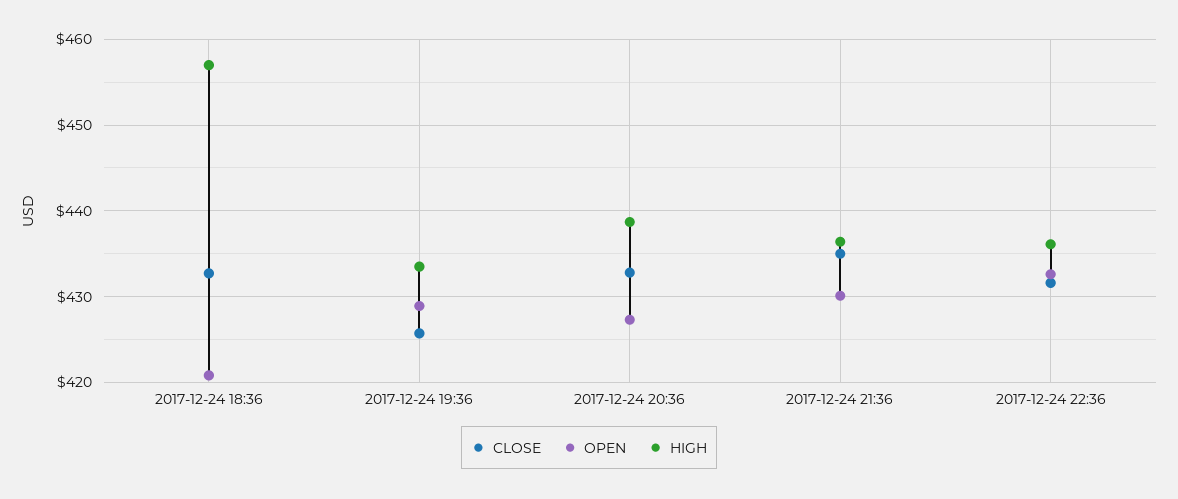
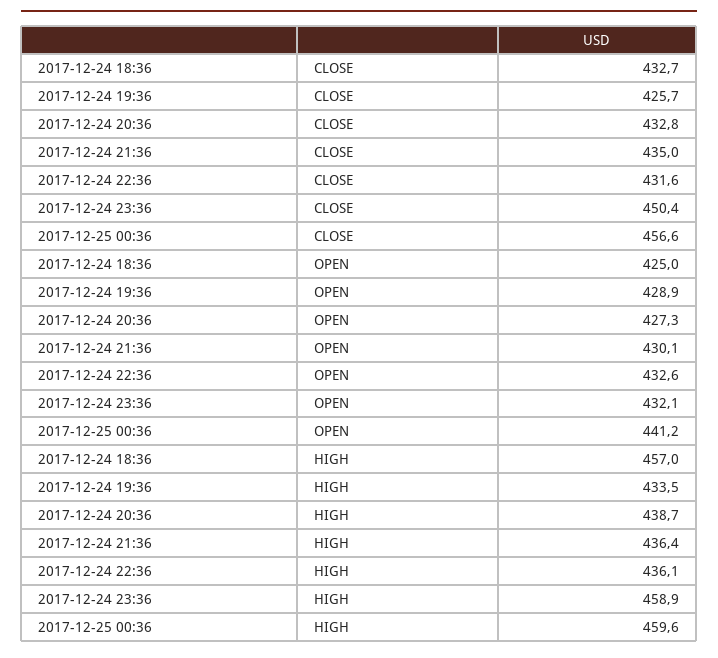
OPEN, 2017-12-24 18:36: 421 -> 425
CLOSE, 2017-12-24 23:36: none -> 450.4
CLOSE, 2017-12-25 00:36: none -> 456.6
OPEN, 2017-12-24 23:36: none -> 432.1
OPEN, 2017-12-25 00:36: none -> 441.2
HIGH, 2017-12-24 23:36: none -> 458.9
HIGH, 2017-12-25 00:36: none -> 459.6

